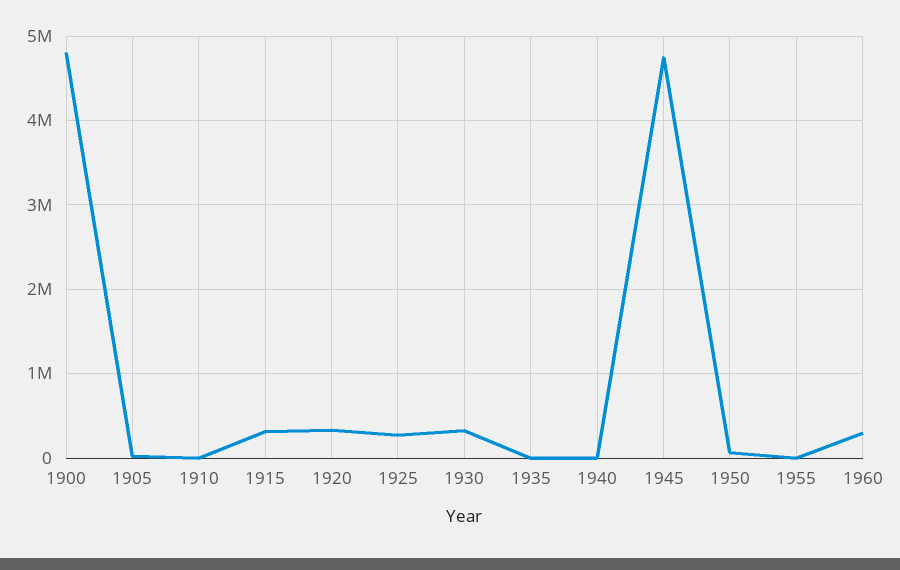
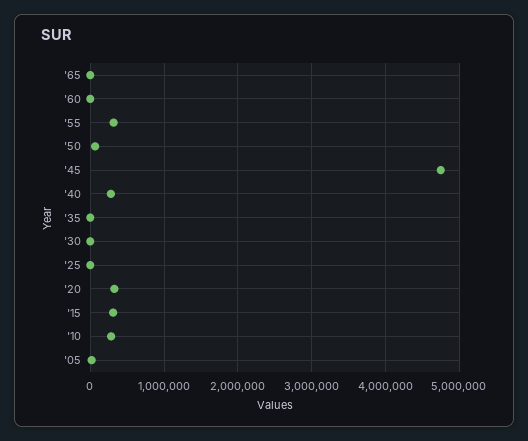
1900: 4800000 -> none
1910: 0 -> 300000
1925: 300000 -> 0
1930: 300000 -> 0
1940: 0 -> 300000
1955: 0 -> 300000
1960: 300000 -> 0
'65: none -> 0

